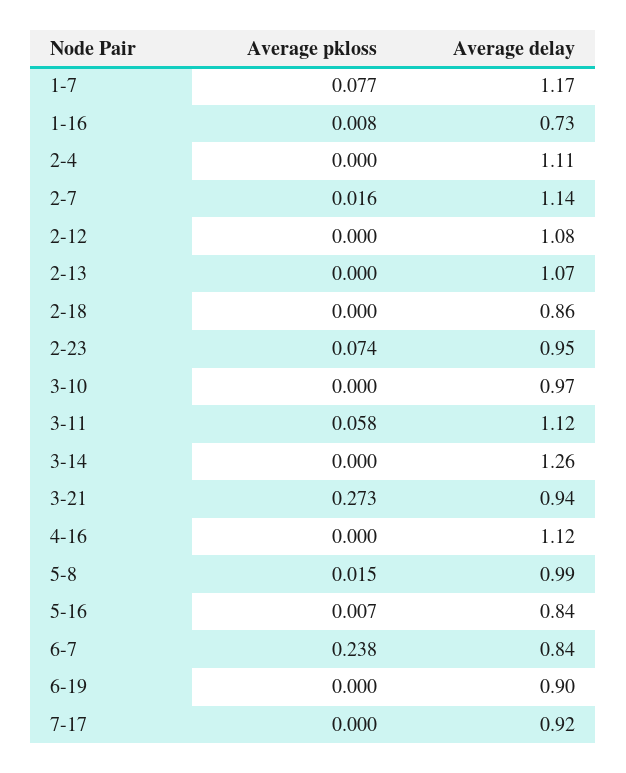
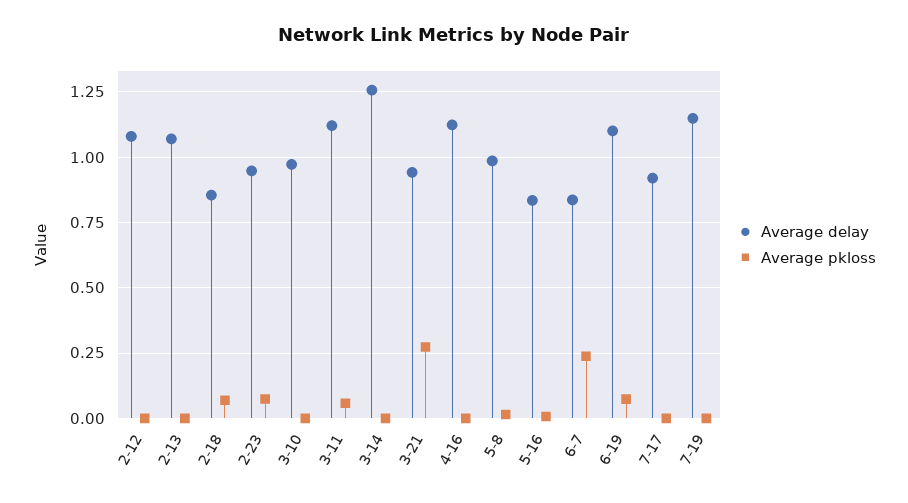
Average pkloss, 1-7: 0.077 -> none
Average delay, 1-7: 1.17 -> none
Average pkloss, 1-16: 0.008 -> none
Average delay, 1-16: 0.73 -> none
Average pkloss, 2-4: 0 -> none
Average delay, 2-4: 1.11 -> none
Average pkloss, 2-7: 0.016 -> none
Average delay, 2-7: 1.14 -> none
Average pkloss, 2-18: 0 -> 0.075
Average pkloss, 6-19: 0 -> 0.075
Average delay, 6-19: 0.9 -> 1.1
Average delay, 7-19: none -> 1.15
Average pkloss, 7-19: none -> 0

